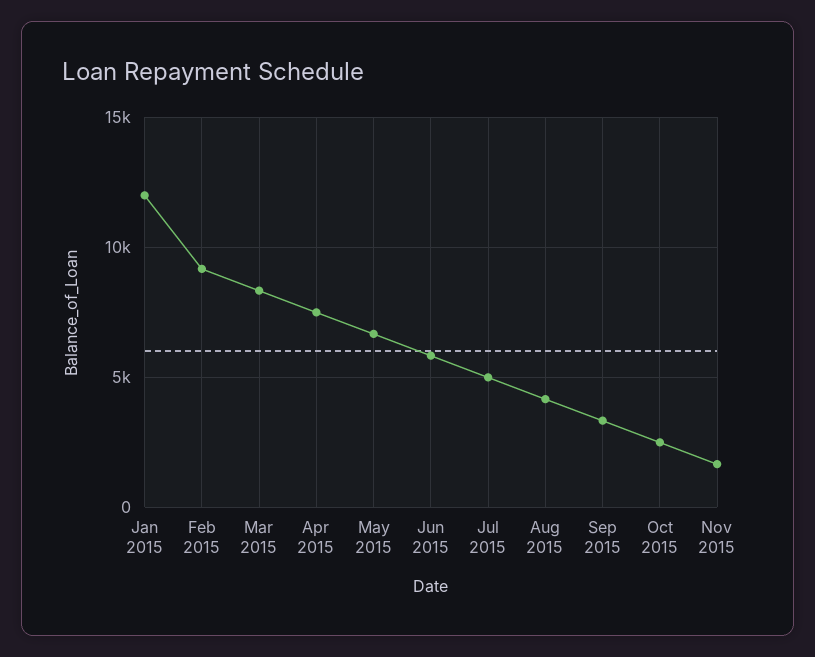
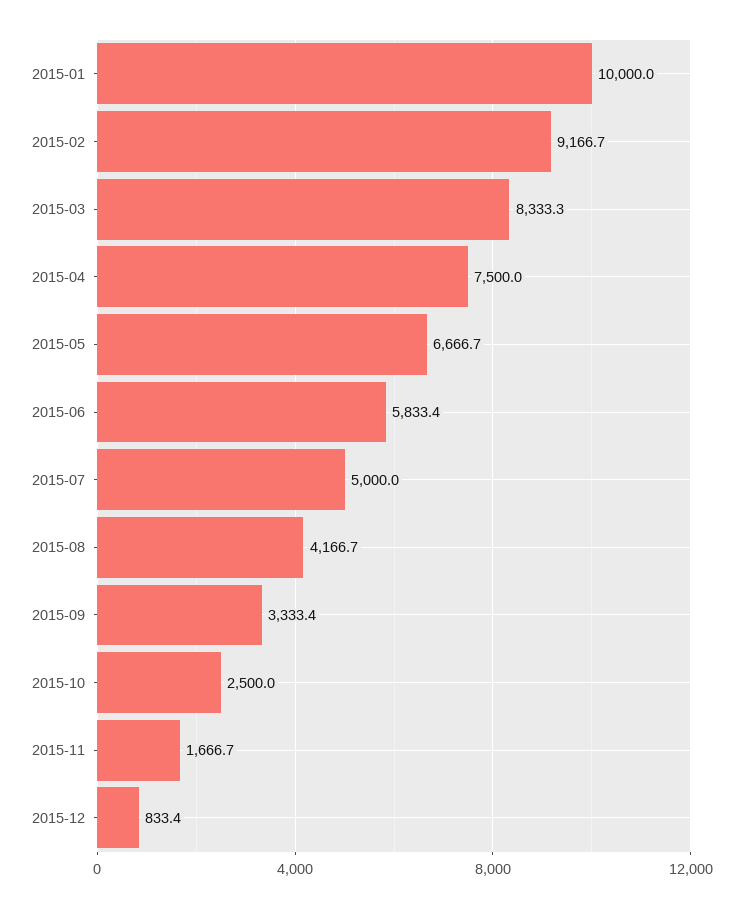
Jan 2015: 12000 -> 10000
2015-12: none -> 833.4

